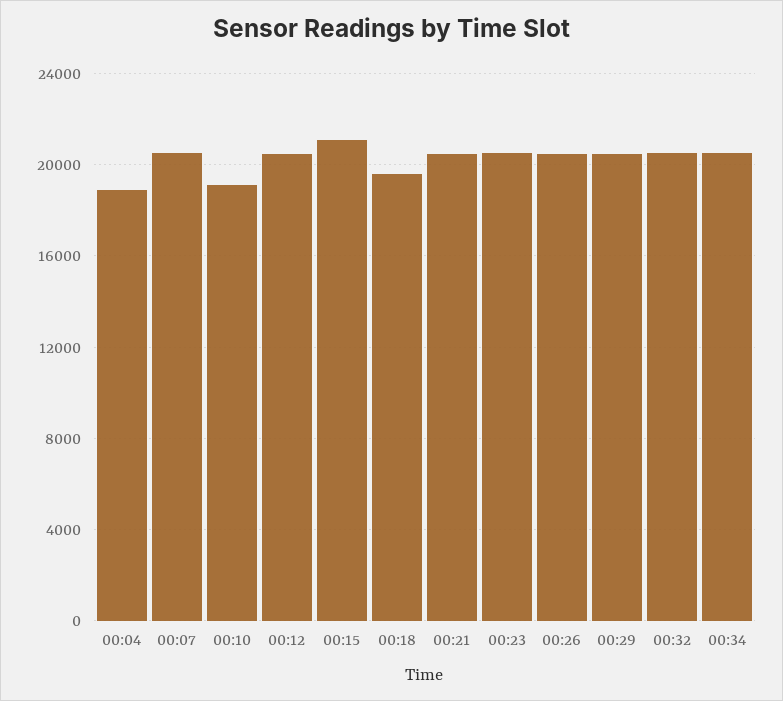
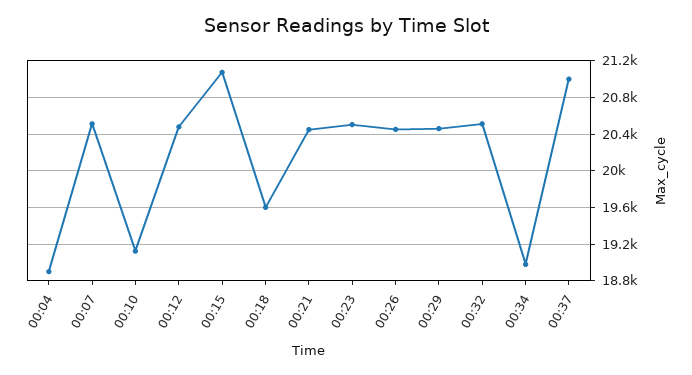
00:34: 20500 -> 19000
00:37: none -> 21000

